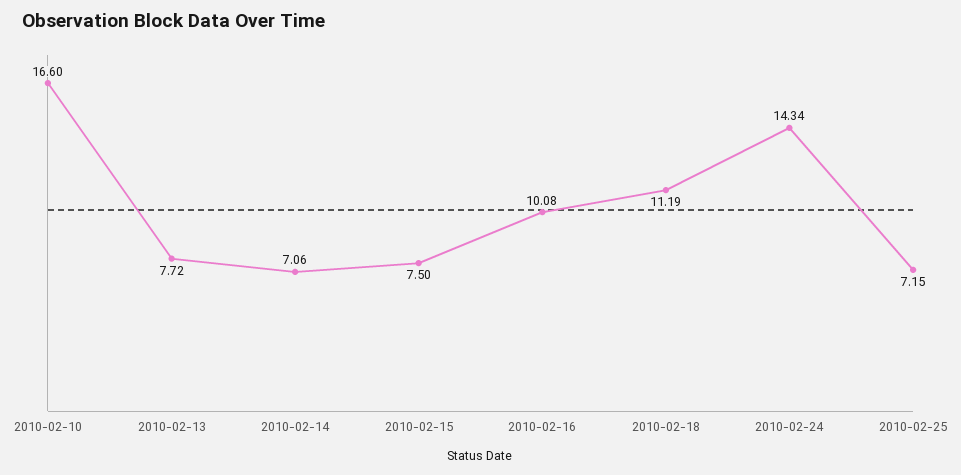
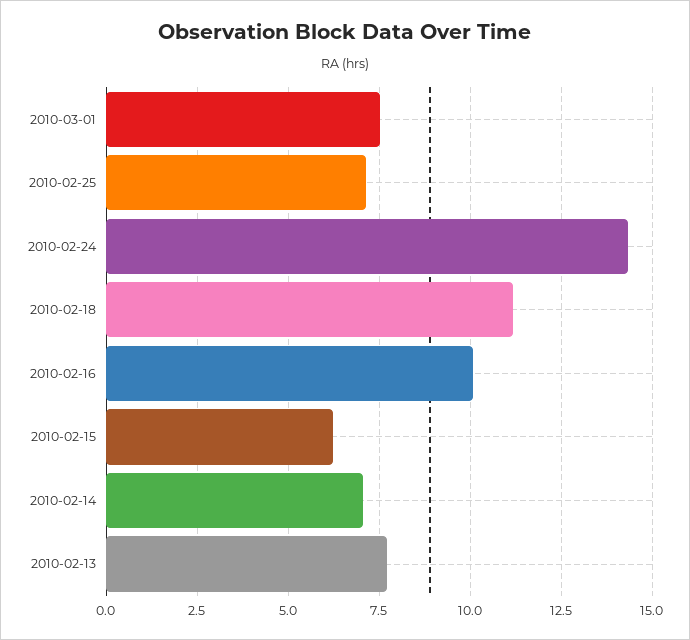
2010-02-10: 16.6 -> none
2010-02-15: 7.5 -> 6.25
2010-03-01: none -> 7.5

